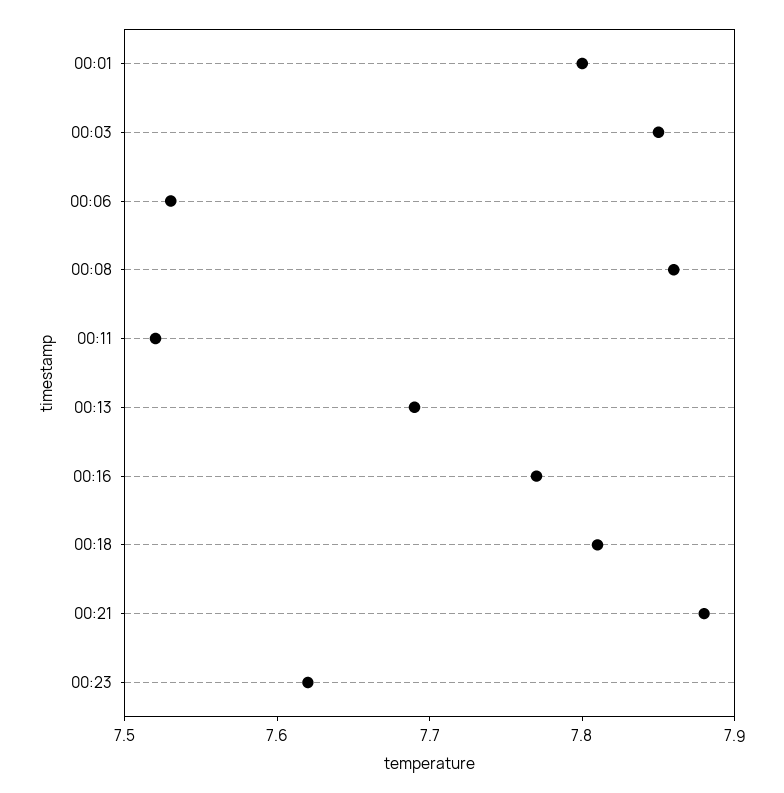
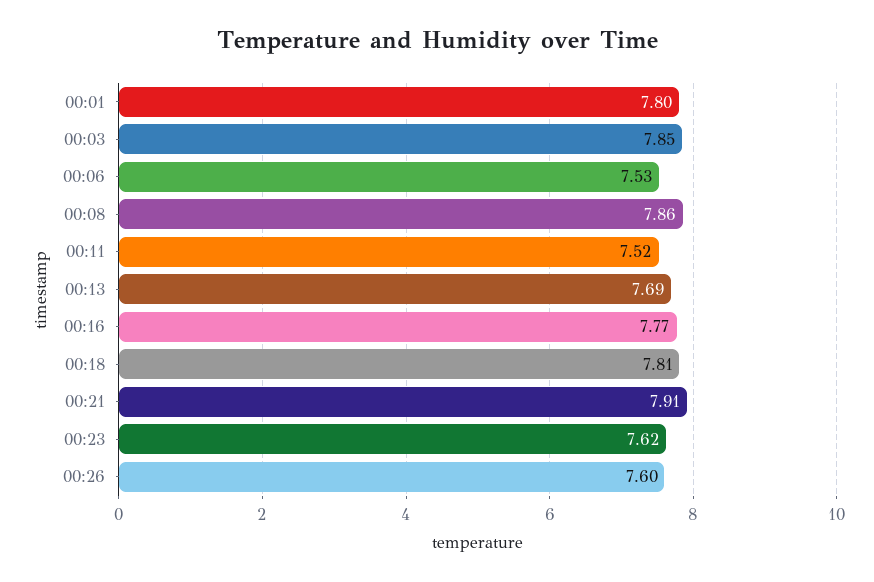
00:21: 7.88 -> 7.91
00:26: none -> 7.6

